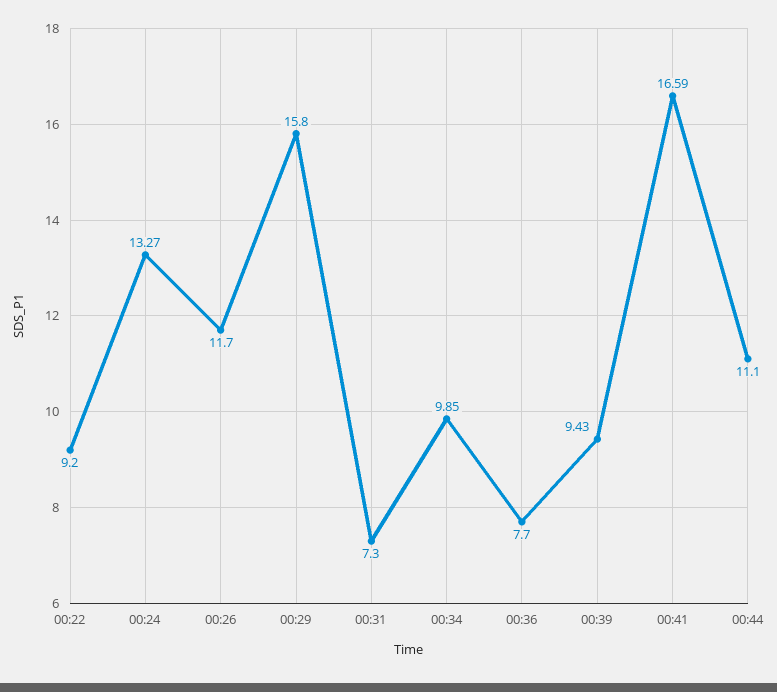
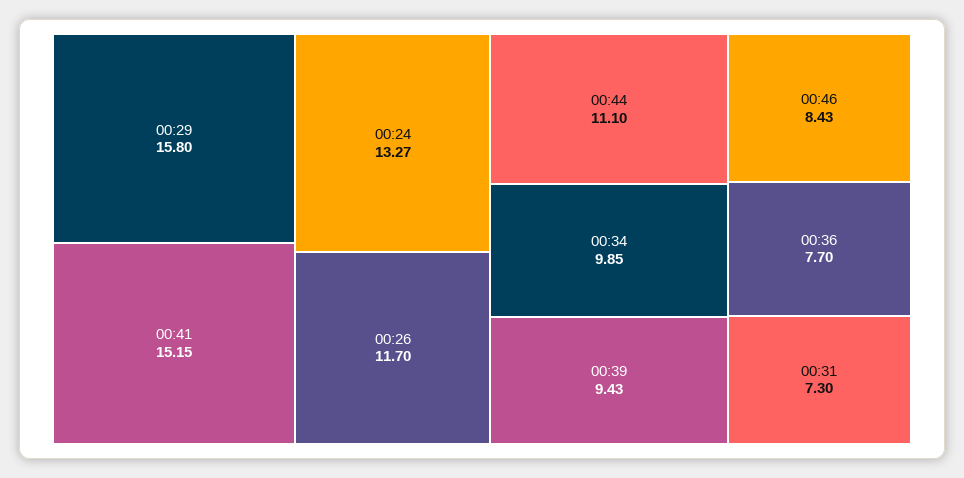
00:22: 9.2 -> none
00:41: 16.59 -> 15.15
00:46: none -> 8.43

